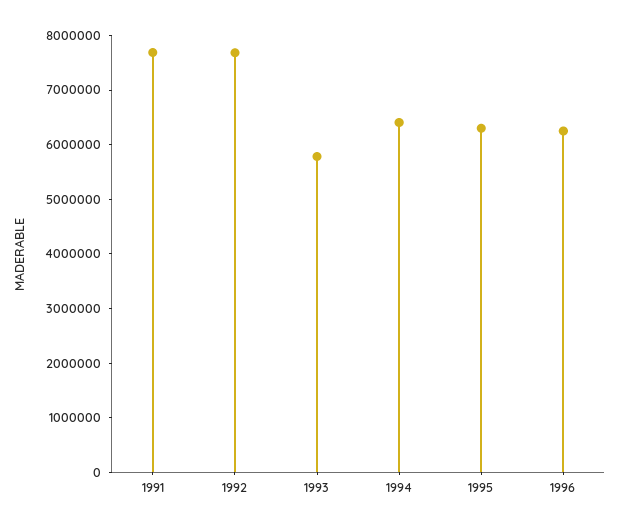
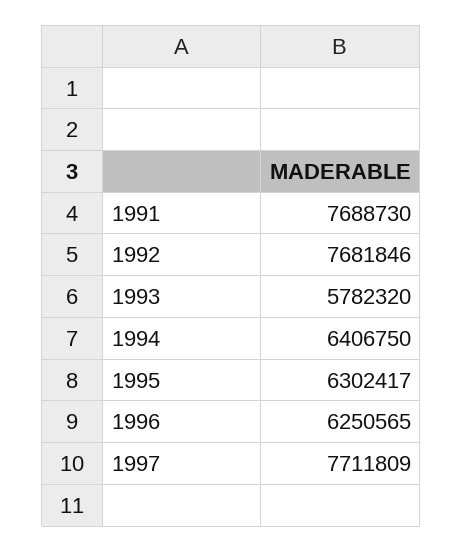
1997: none -> 7711809

